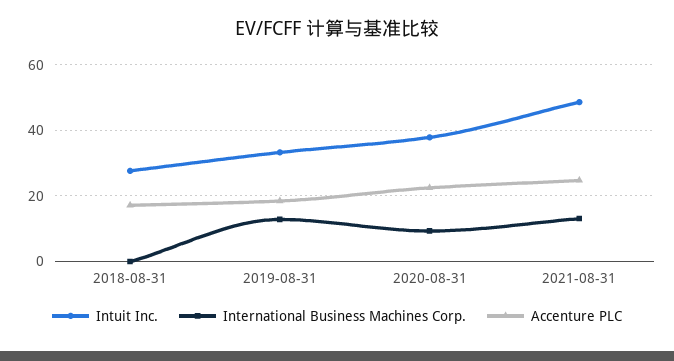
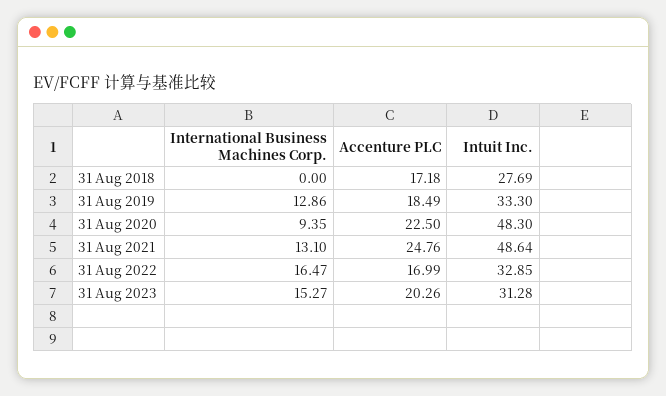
Intuit Inc., 2020-08-31: 38 -> 48.3
International Business Machines Corp., 31 Aug 2022: none -> 16.47
Accenture PLC, 31 Aug 2022: none -> 16.99
Intuit Inc., 31 Aug 2022: none -> 32.85
International Business Machines Corp., 31 Aug 2023: none -> 15.27
Accenture PLC, 31 Aug 2023: none -> 20.26
Intuit Inc., 31 Aug 2023: none -> 31.28

